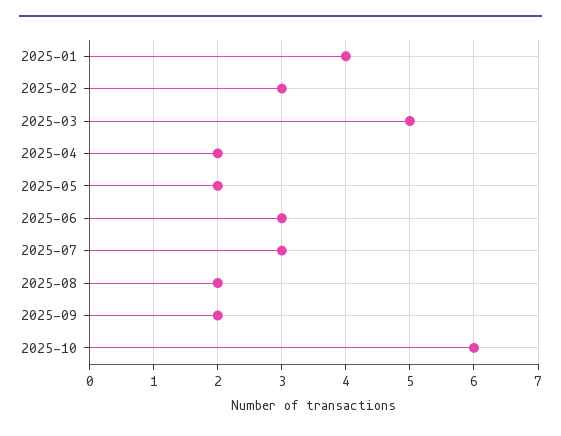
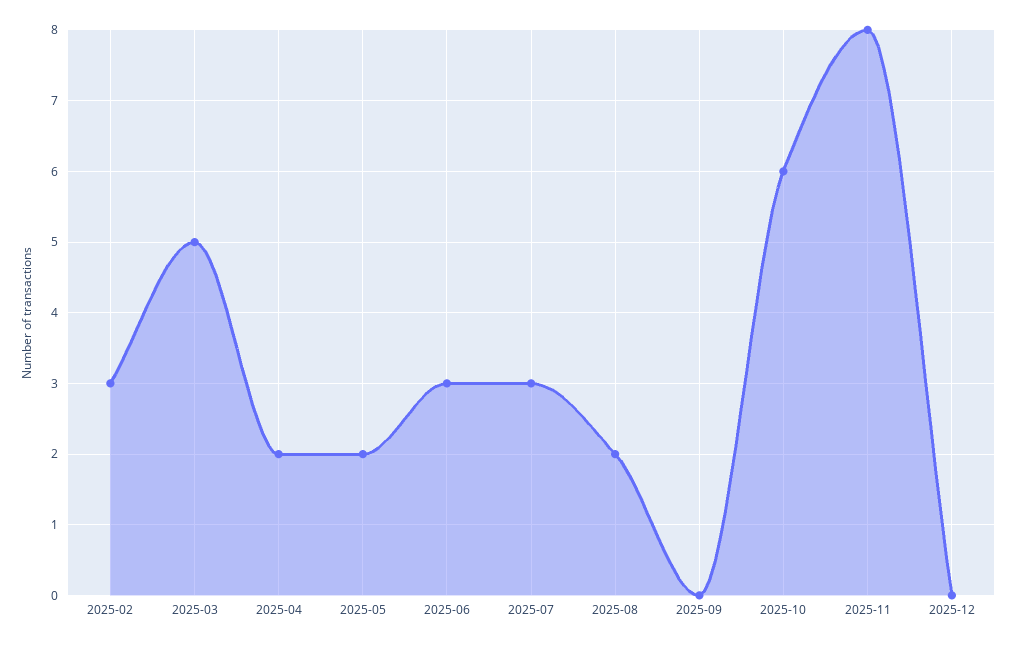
2025-01: 4 -> none
2025-09: 2 -> 0
2025-11: none -> 8
2025-12: none -> 0

